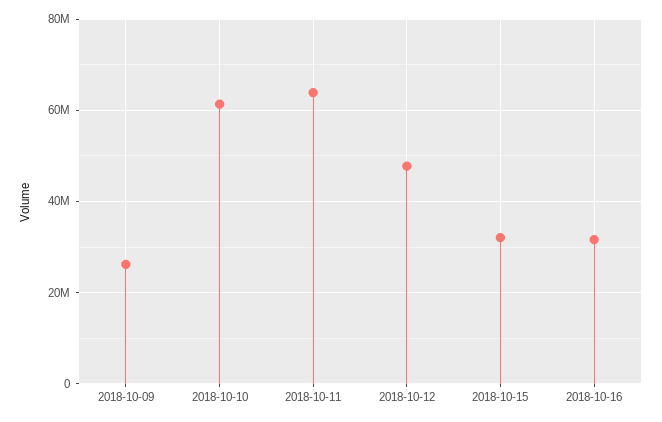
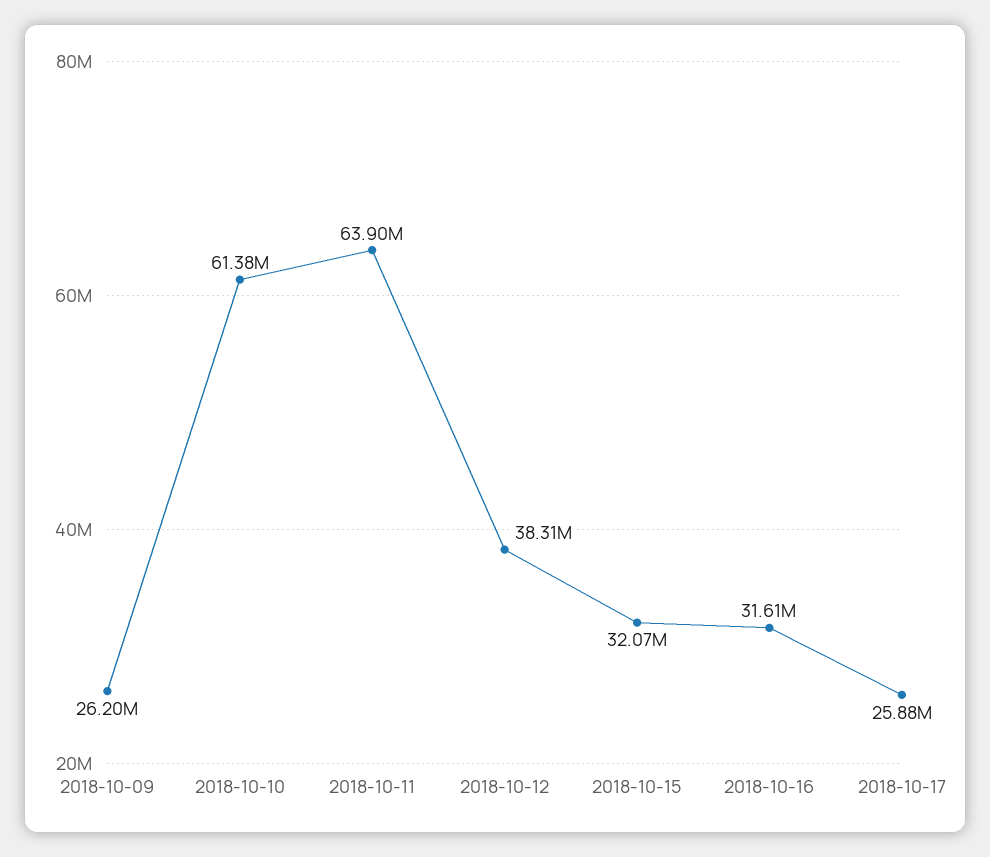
2018-10-12: 48000000 -> 38310000
2018-10-17: none -> 25880000

